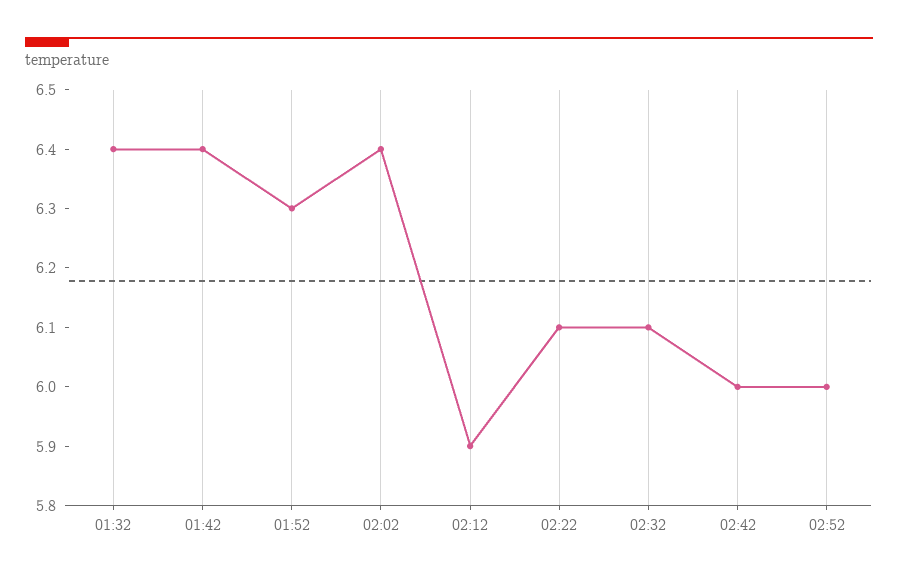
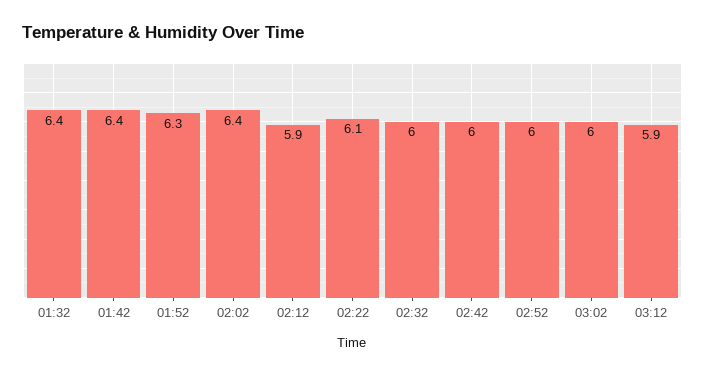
02:32: 6.1 -> 6
03:02: none -> 6
03:12: none -> 5.9

